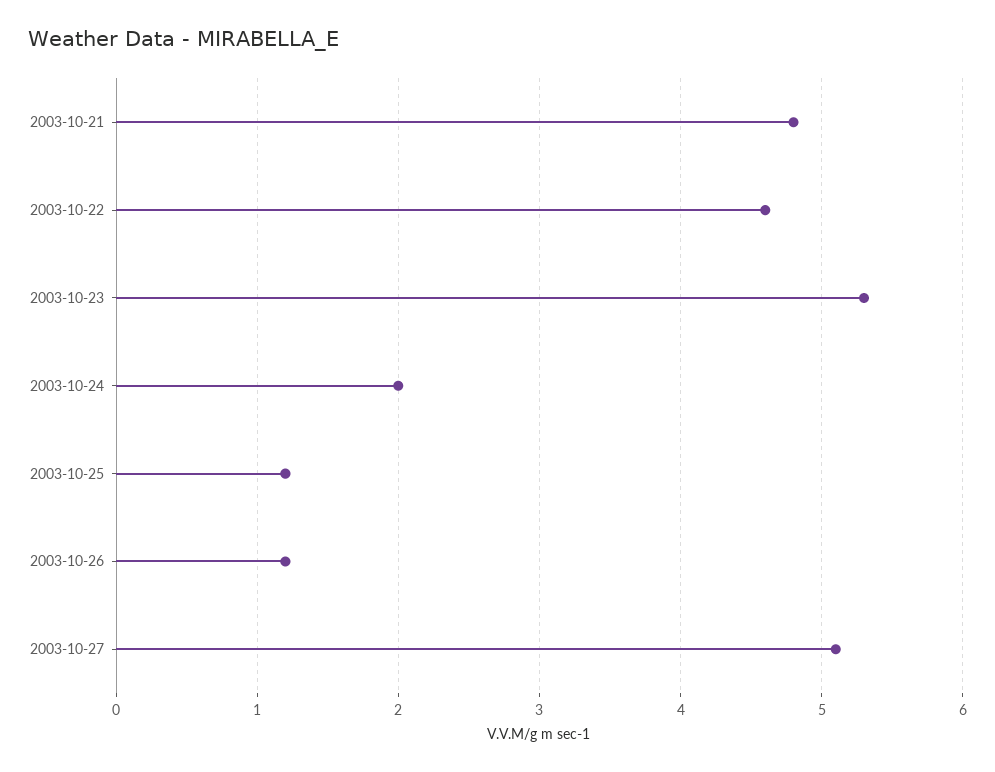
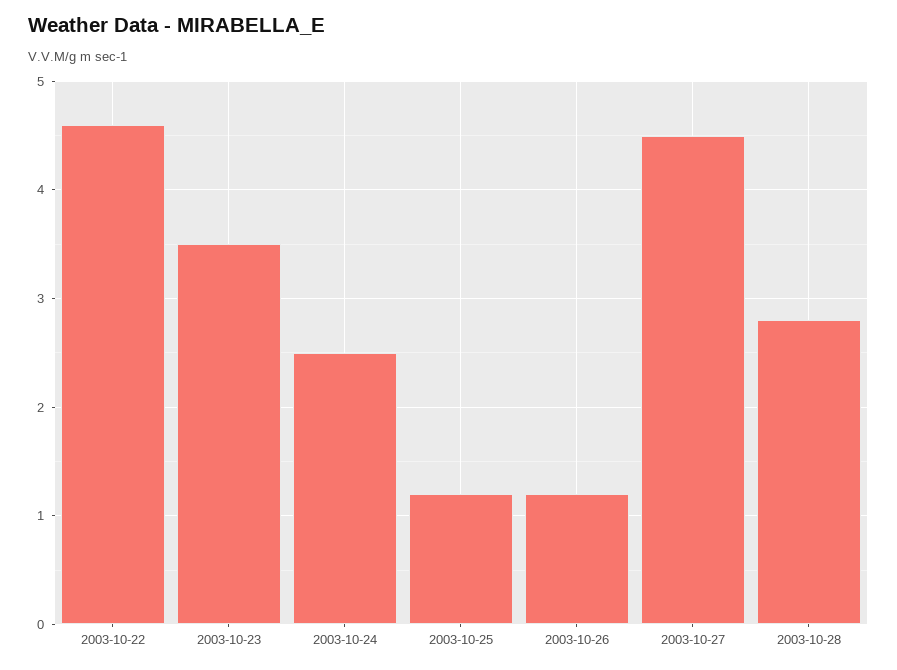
2003-10-21: 4.8 -> none
2003-10-23: 5.3 -> 3.5
2003-10-24: 2 -> 2.5
2003-10-27: 5.1 -> 4.5
2003-10-28: none -> 2.8

